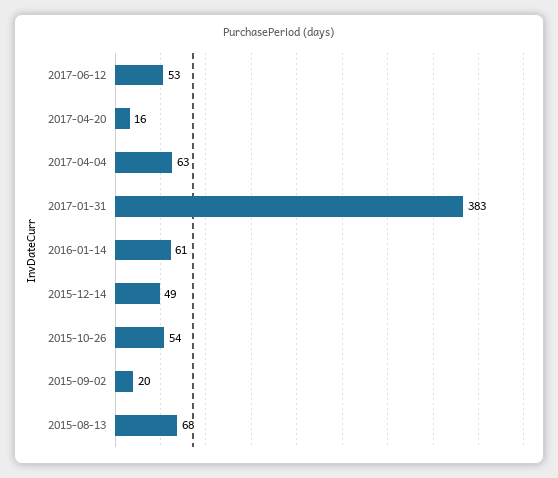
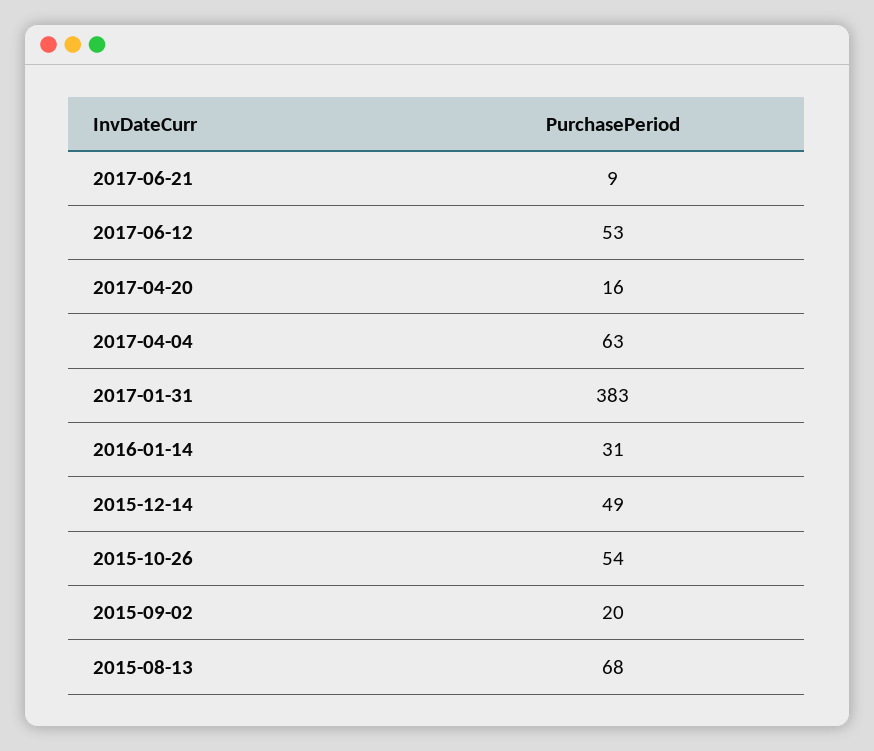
2016-01-14: 61 -> 31
2017-06-21: none -> 9

